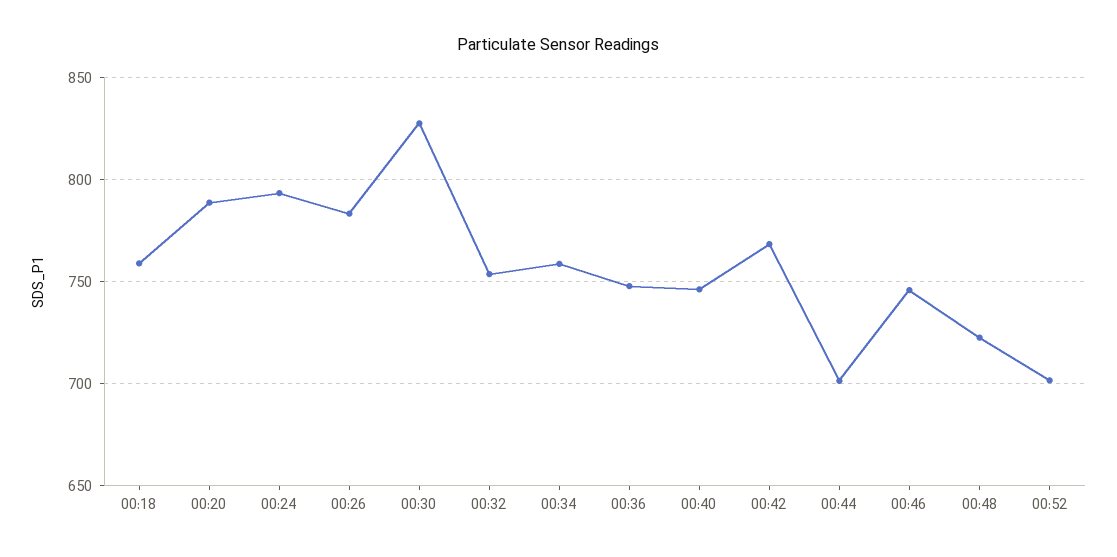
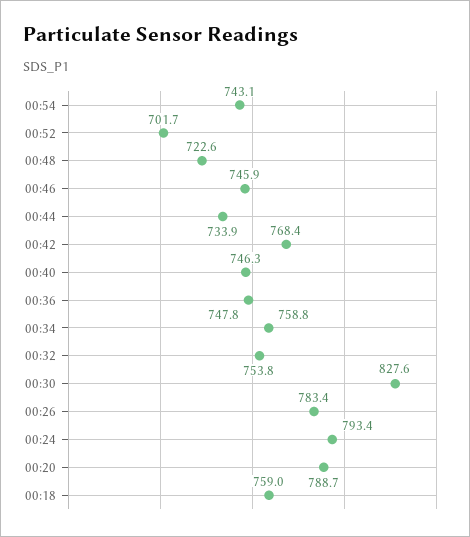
00:44: 700 -> 733.9
00:54: none -> 743.1

